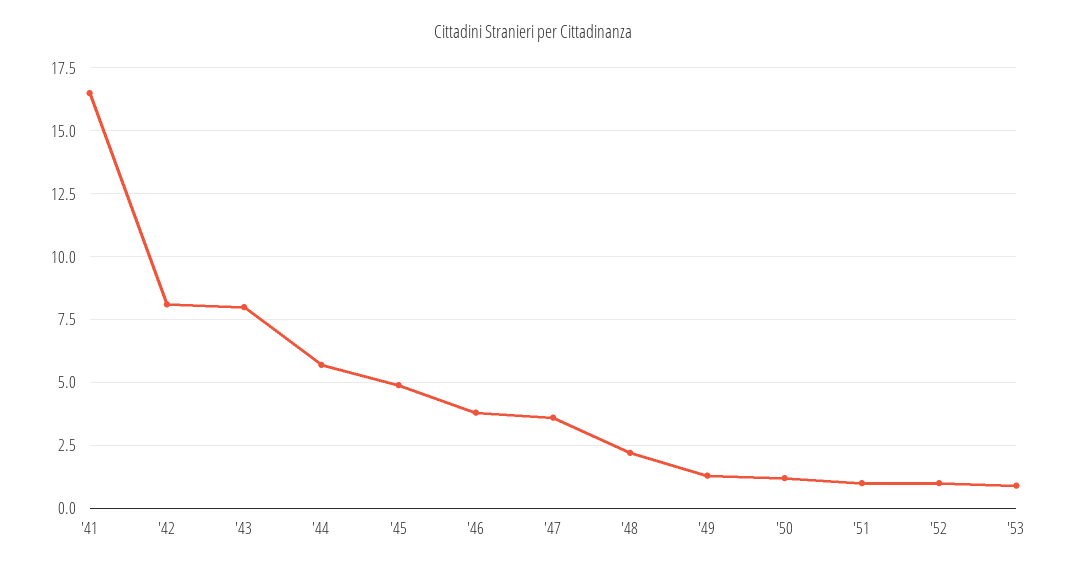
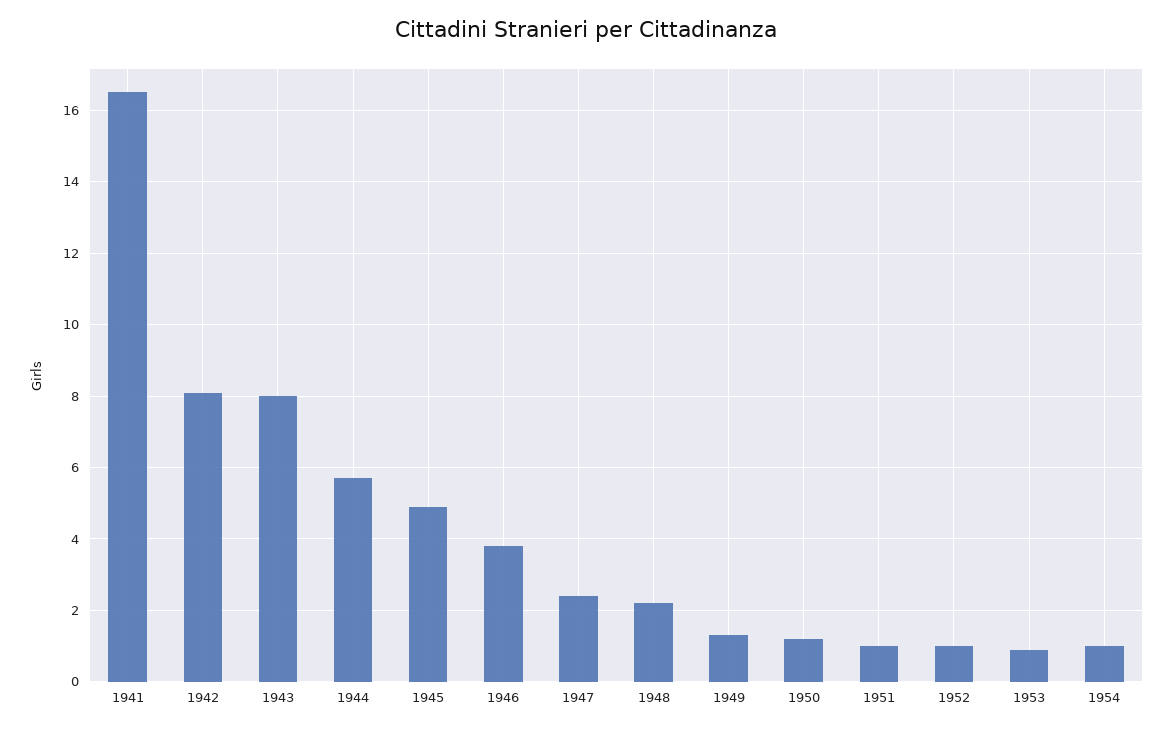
'47: 3.5 -> 2.5
1954: none -> 1

